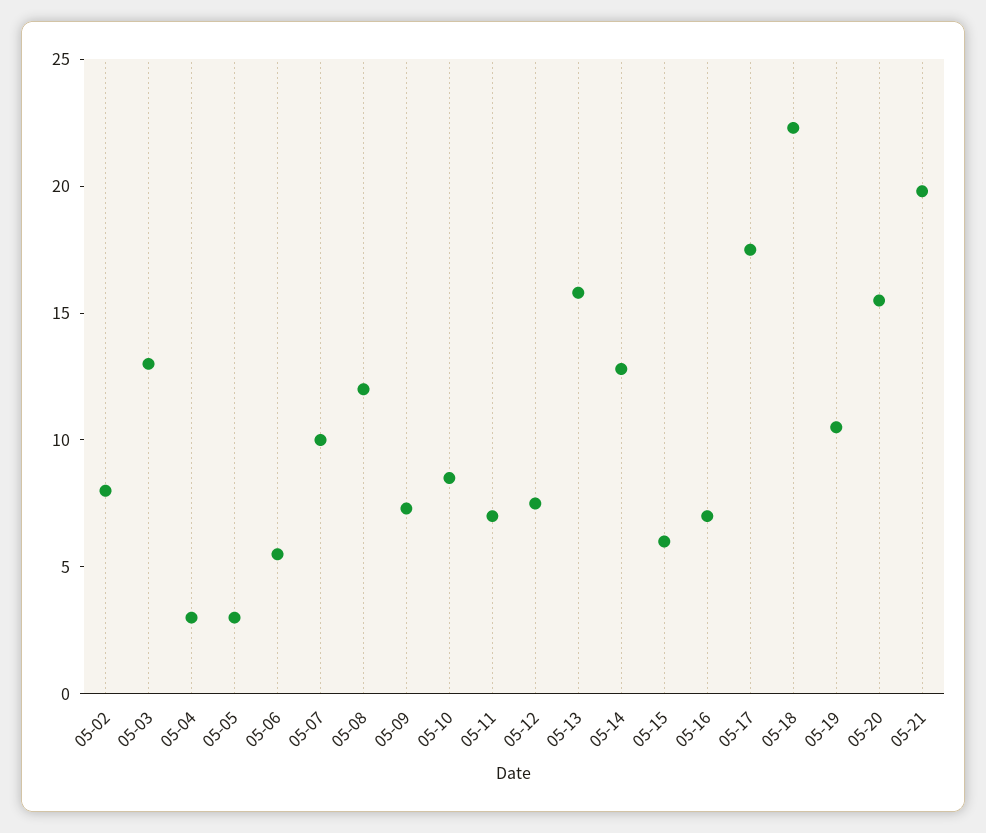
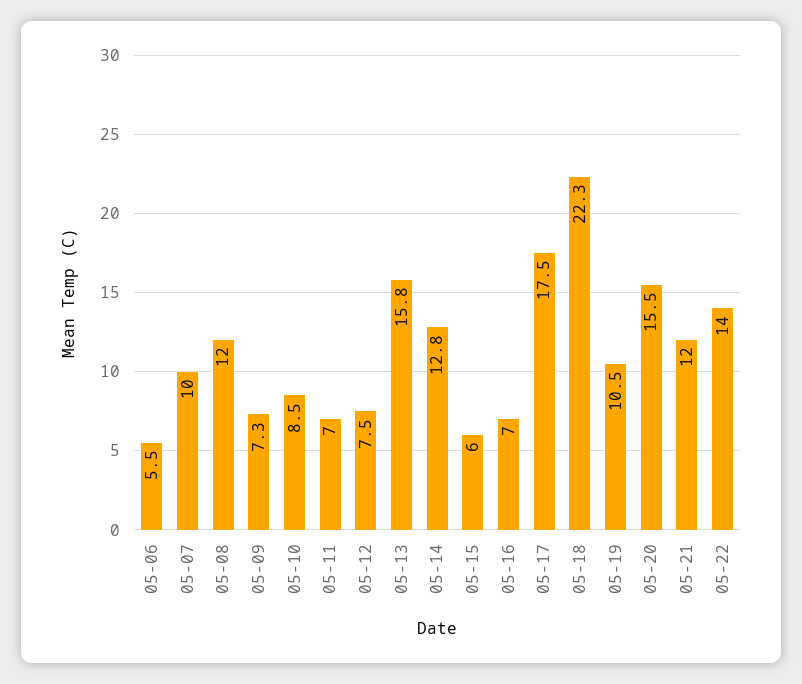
05-02: 8 -> none
05-03: 13 -> none
05-04: 3 -> none
05-05: 3 -> none
05-21: 20 -> 12
05-22: none -> 14

